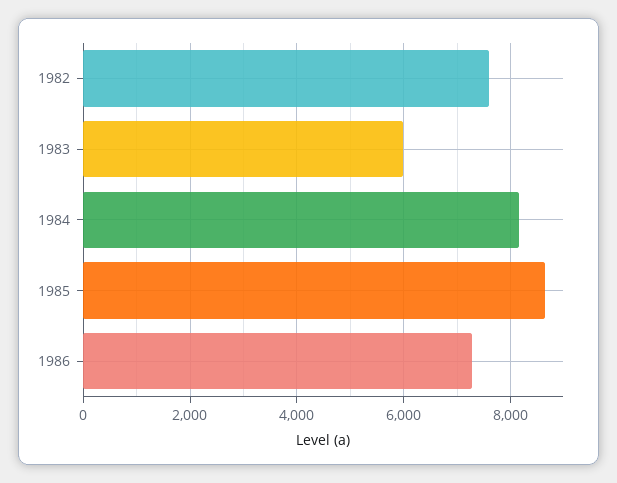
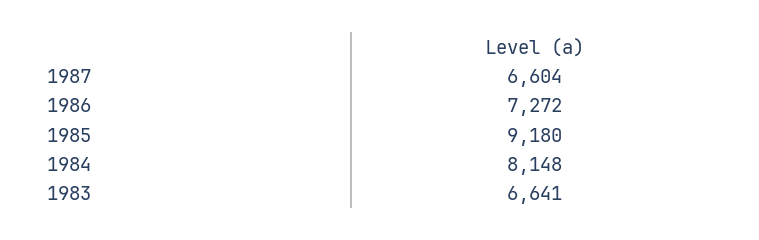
1982: 7600 -> none
1983: 6000 -> 6641
1985: 8600 -> 9180
1987: none -> 6604

